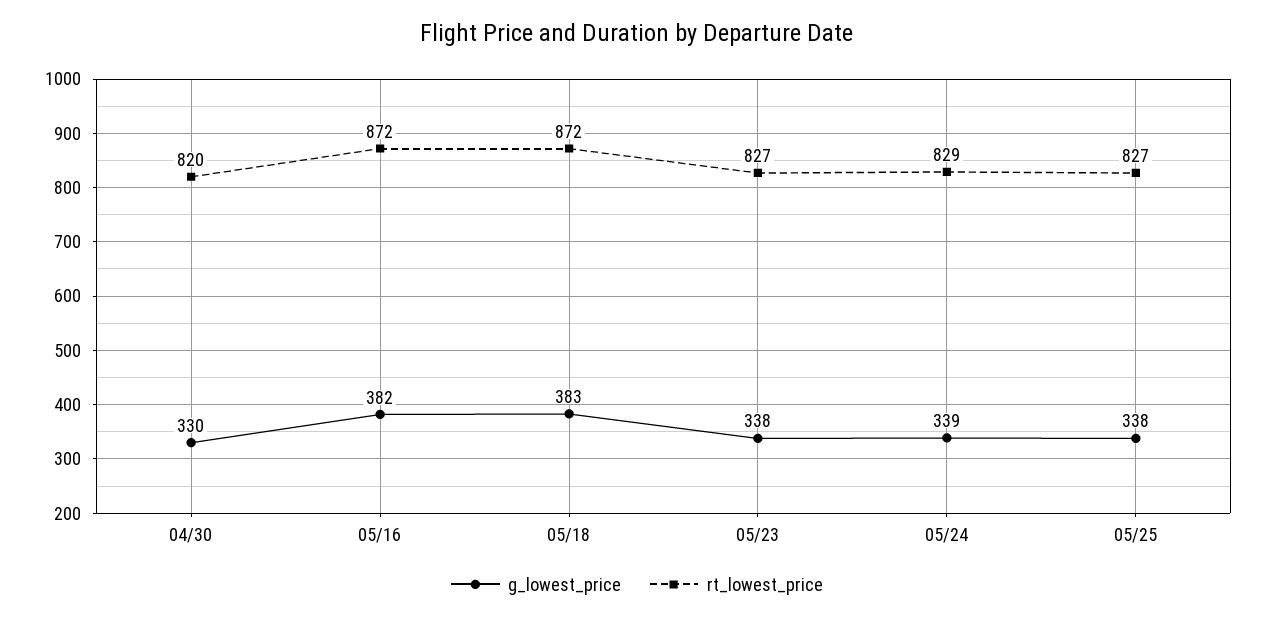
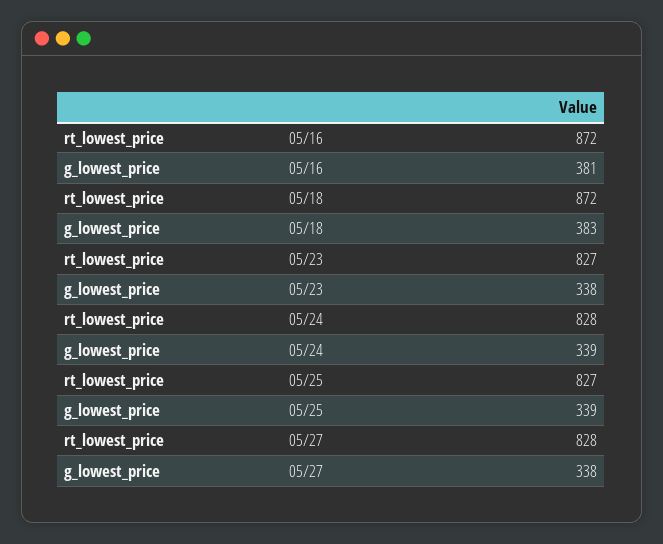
g_lowest_price, 04/30: 330 -> none
rt_lowest_price, 04/30: 820 -> none
g_lowest_price, 05/16: 382 -> 381
rt_lowest_price, 05/24: 829 -> 828
g_lowest_price, 05/25: 338 -> 339
rt_lowest_price, 05/27: none -> 828
g_lowest_price, 05/27: none -> 338

